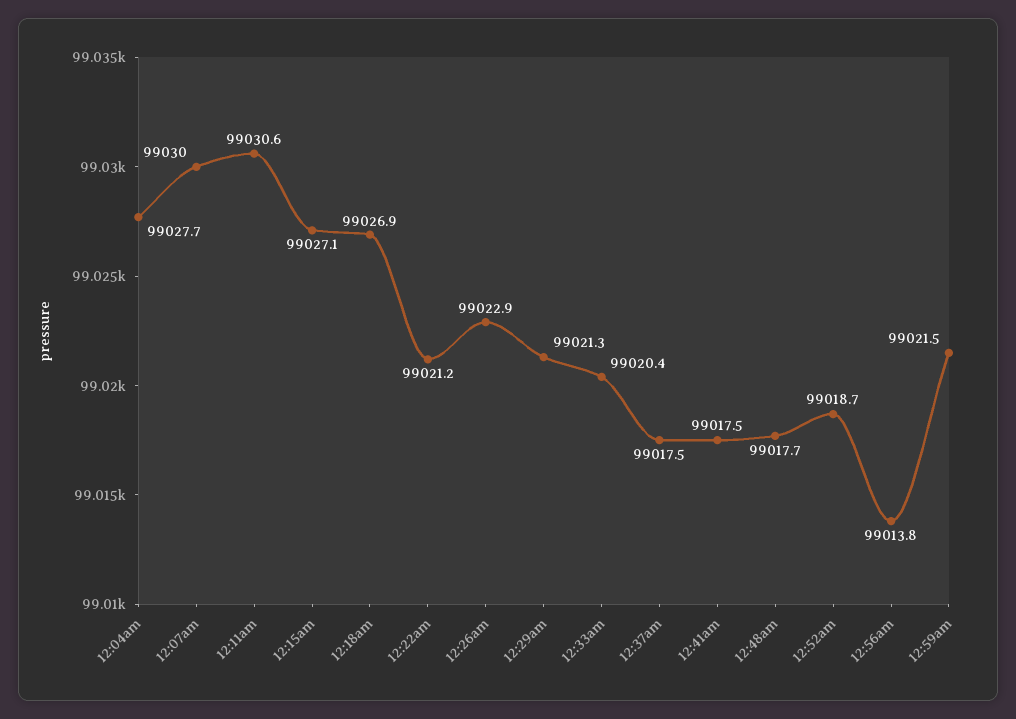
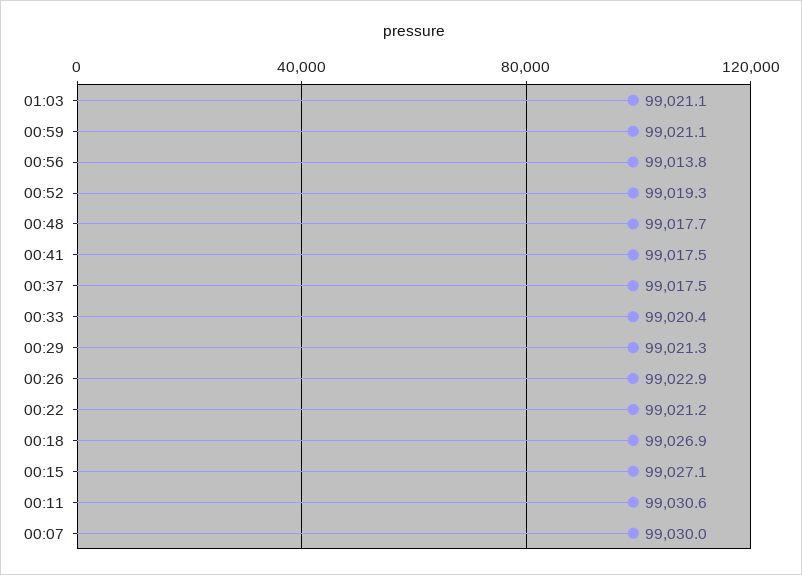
12:04am: 99027.7 -> none
12:52am: 99018.7 -> 99019.3
12:59am: 99021.5 -> 99021.1
01:03: none -> 99021.1

